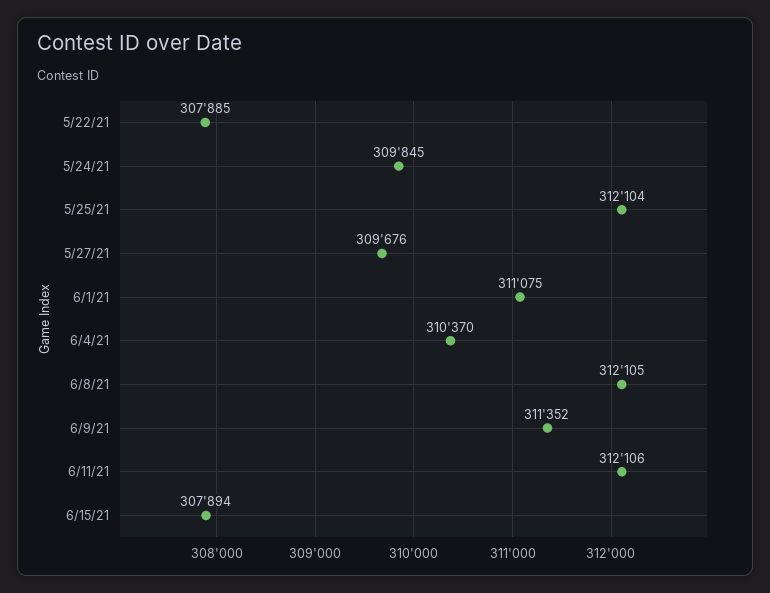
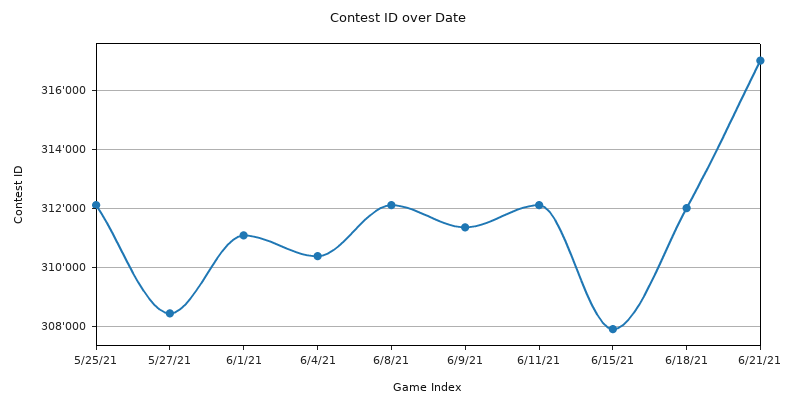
5/22/21: 307885 -> none
5/24/21: 309845 -> none
5/27/21: 309676 -> 308500
6/18/21: none -> 312000
6/21/21: none -> 317000

